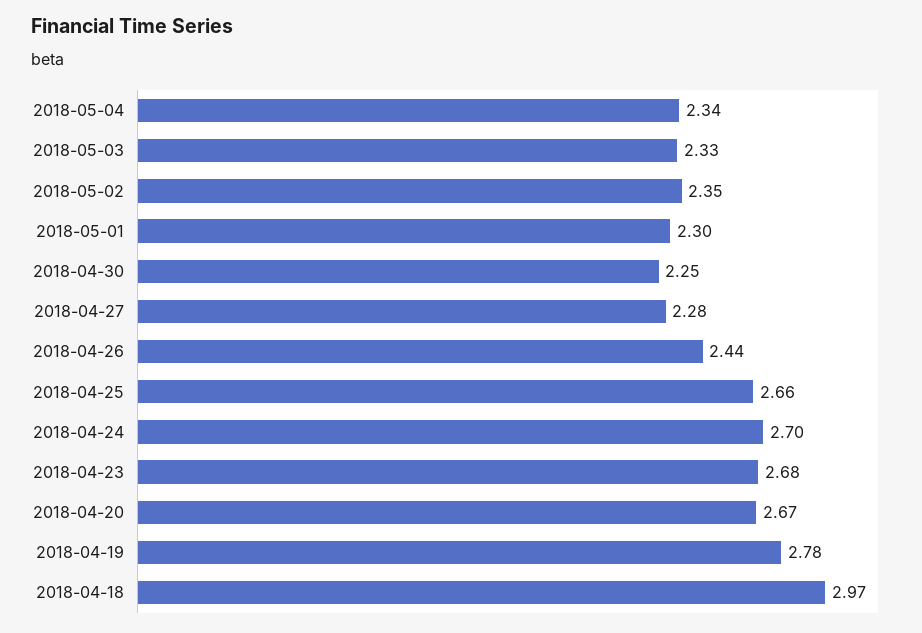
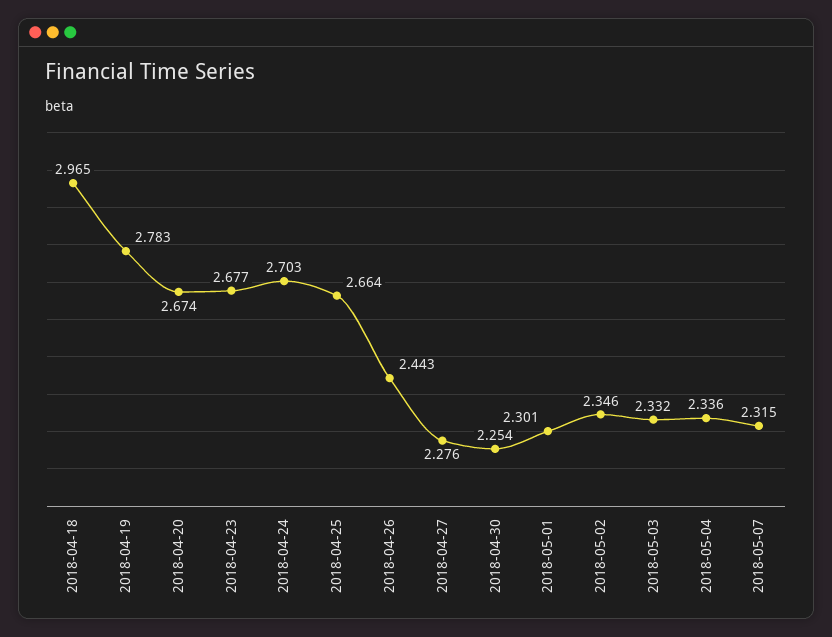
2018-05-07: none -> 2.315

